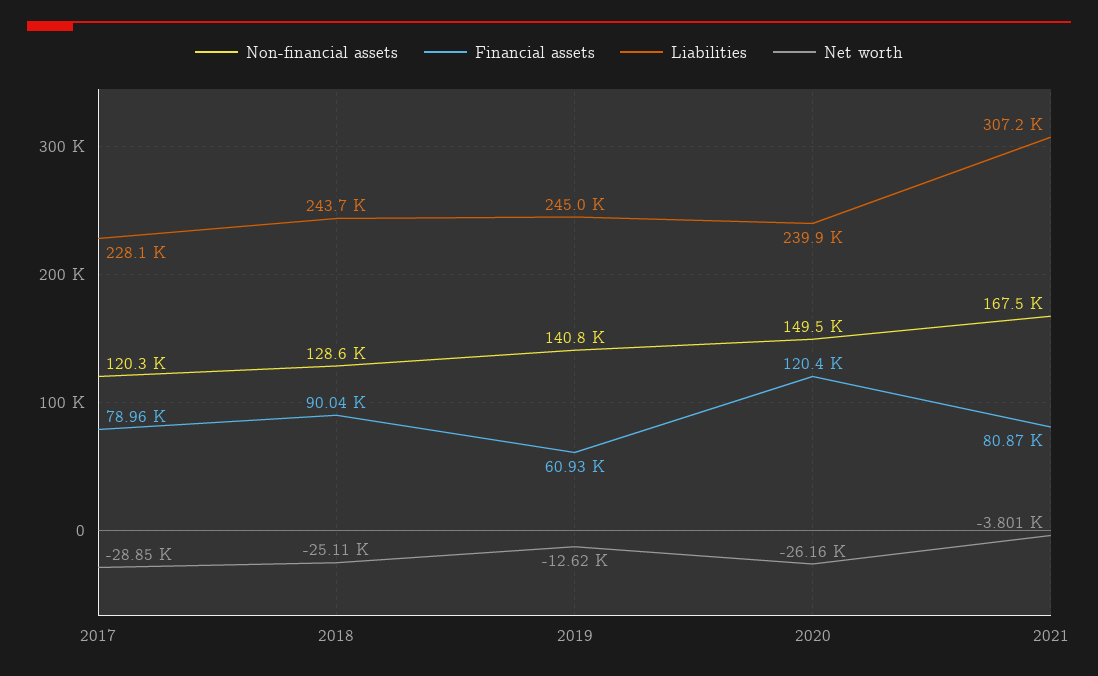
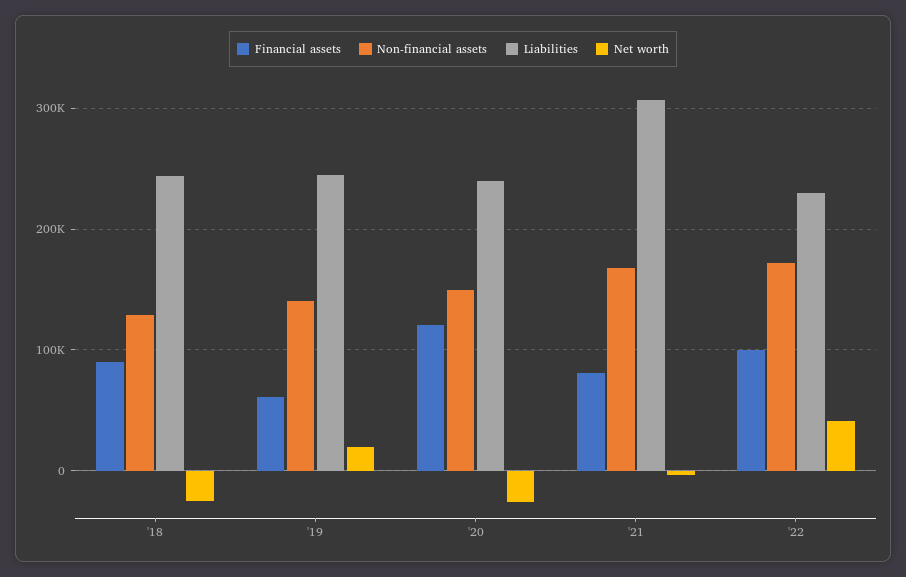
Non-financial assets, 2017: 120300 -> none
Financial assets, 2017: 78960 -> none
Liabilities, 2017: 228100 -> none
Net worth, 2017: -28850 -> none
Net worth, 2019: -12620 -> 20000
Financial assets, '22: none -> 100000
Non-financial assets, '22: none -> 170000
Liabilities, '22: none -> 230000
Net worth, '22: none -> 40000

